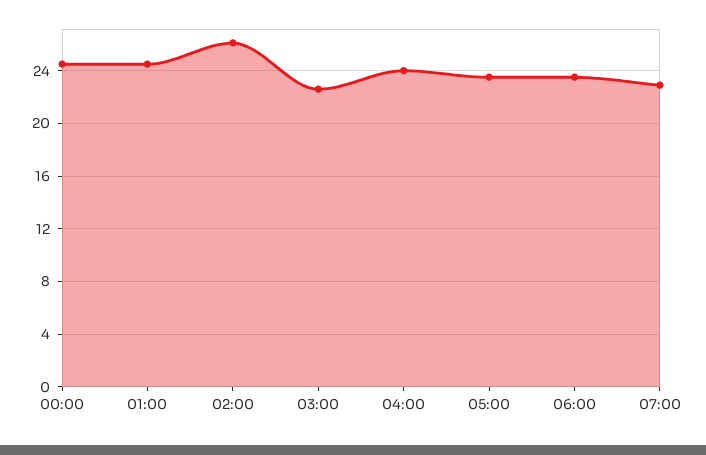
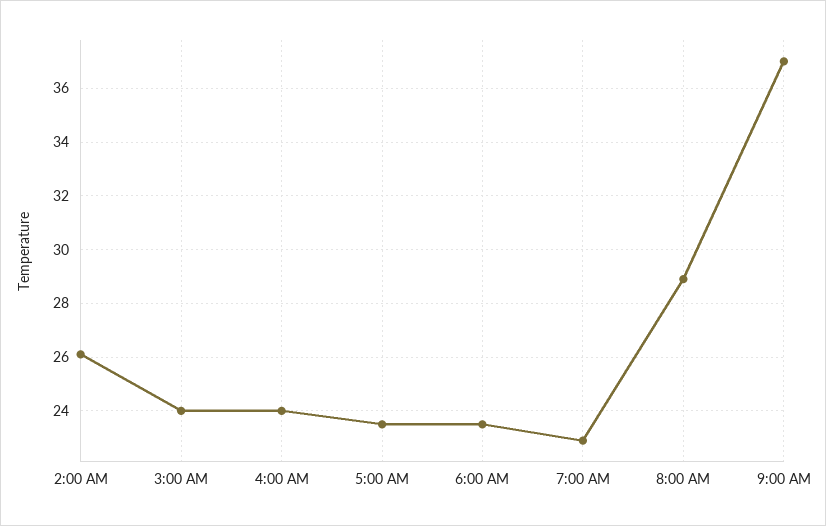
00:00: 24.5 -> none
01:00: 24.5 -> none
03:00: 22.5 -> 24
8:00 AM: none -> 29
9:00 AM: none -> 37

